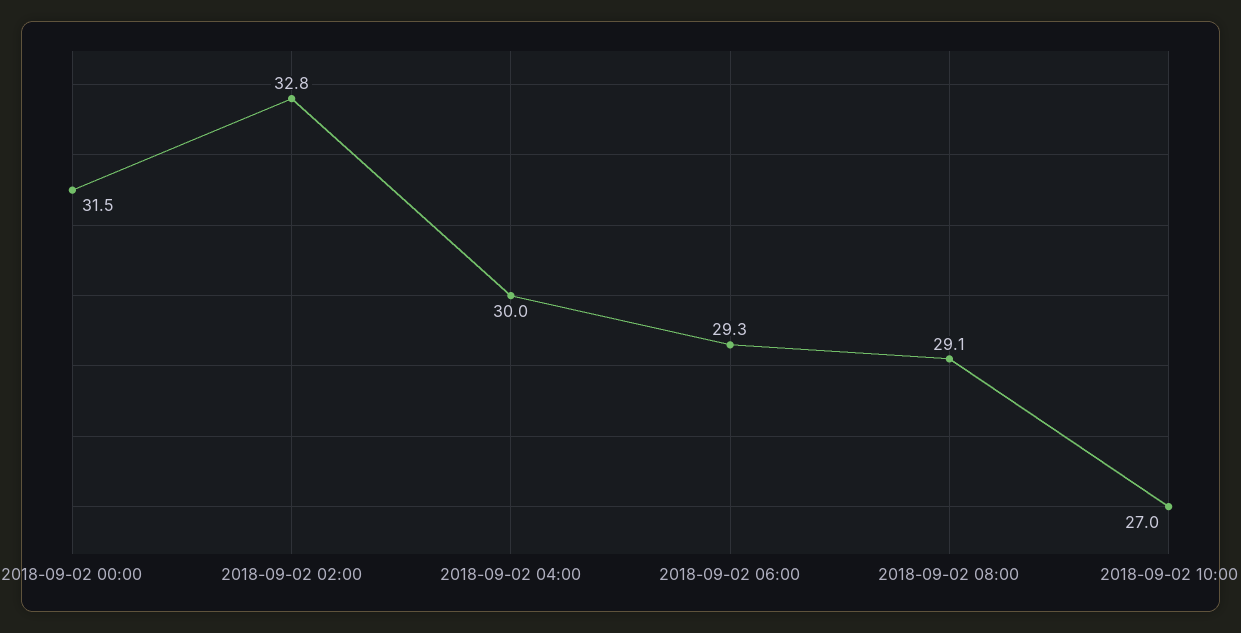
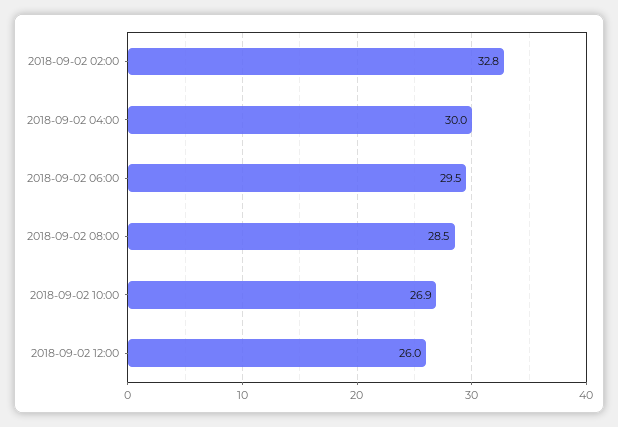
2018-09-02 00:00: 31.5 -> none
2018-09-02 06:00: 29.3 -> 29.5
2018-09-02 08:00: 29.1 -> 28.5
2018-09-02 10:00: 27 -> 26.9
2018-09-02 12:00: none -> 26

